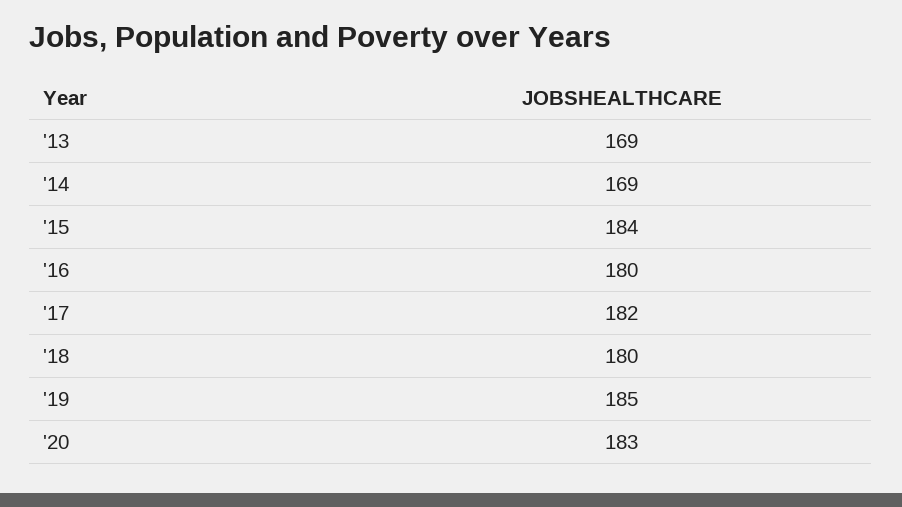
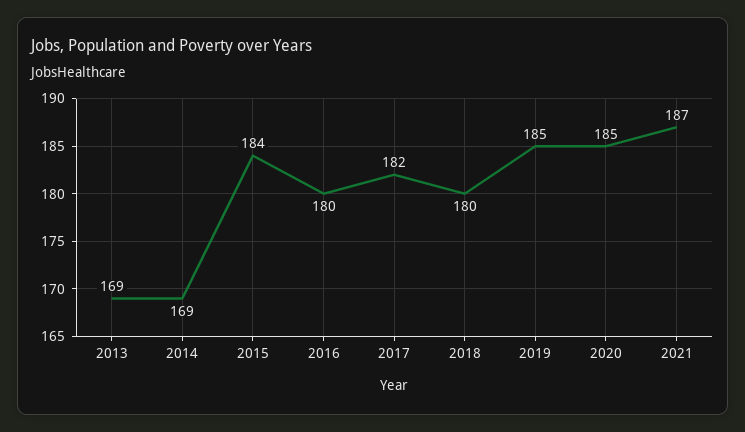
'20: 183 -> 185
2021: none -> 187

